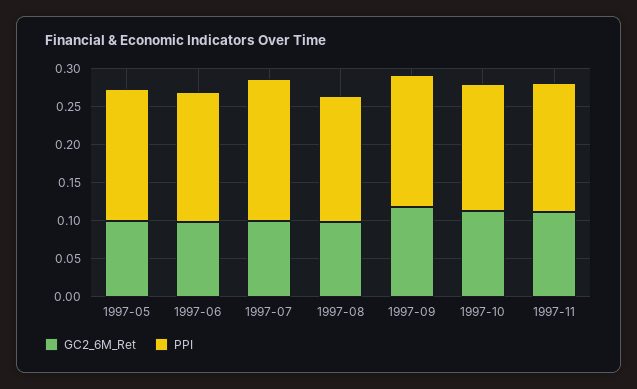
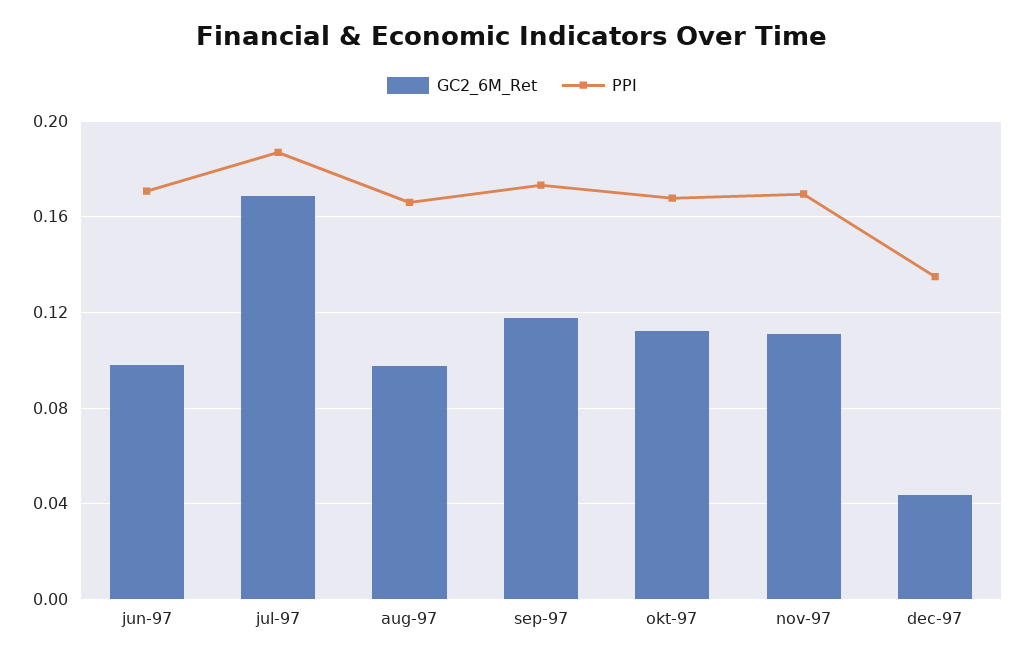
GC2_6M_Ret, 1997-05: 0.1 -> none
PPI, 1997-05: 0.175 -> none
GC2_6M_Ret, 1997-07: 0.1 -> 0.17
GC2_6M_Ret, dec-97: none -> 0.045
PPI, dec-97: none -> 0.135

